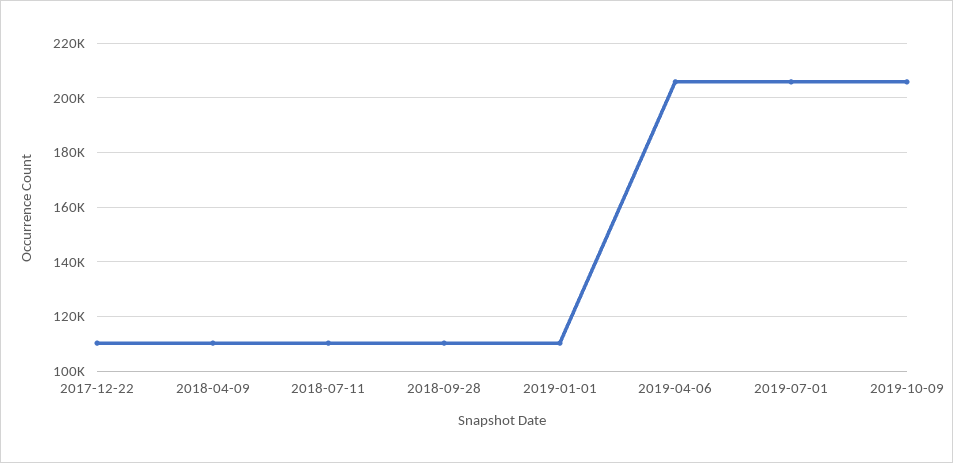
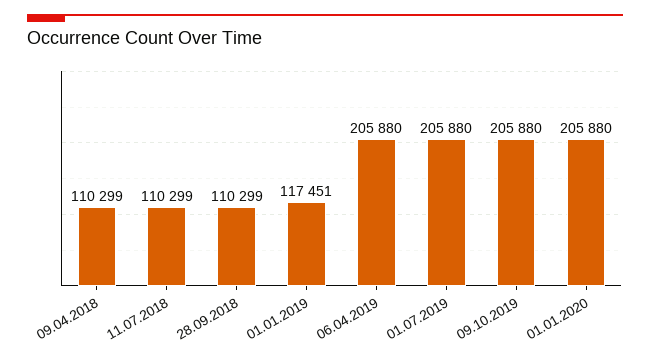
2017-12-22: 110000 -> none
2019-01-01: 110000 -> 117451
01.01.2020: none -> 205880

